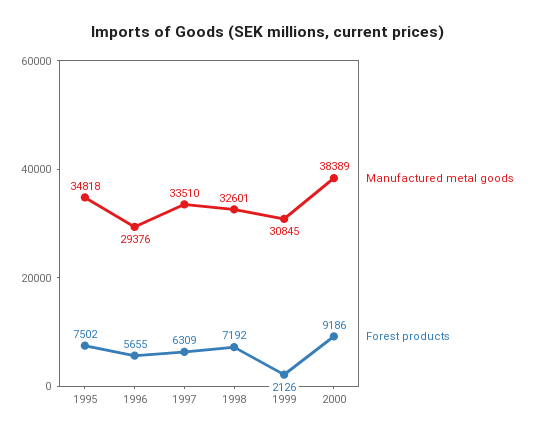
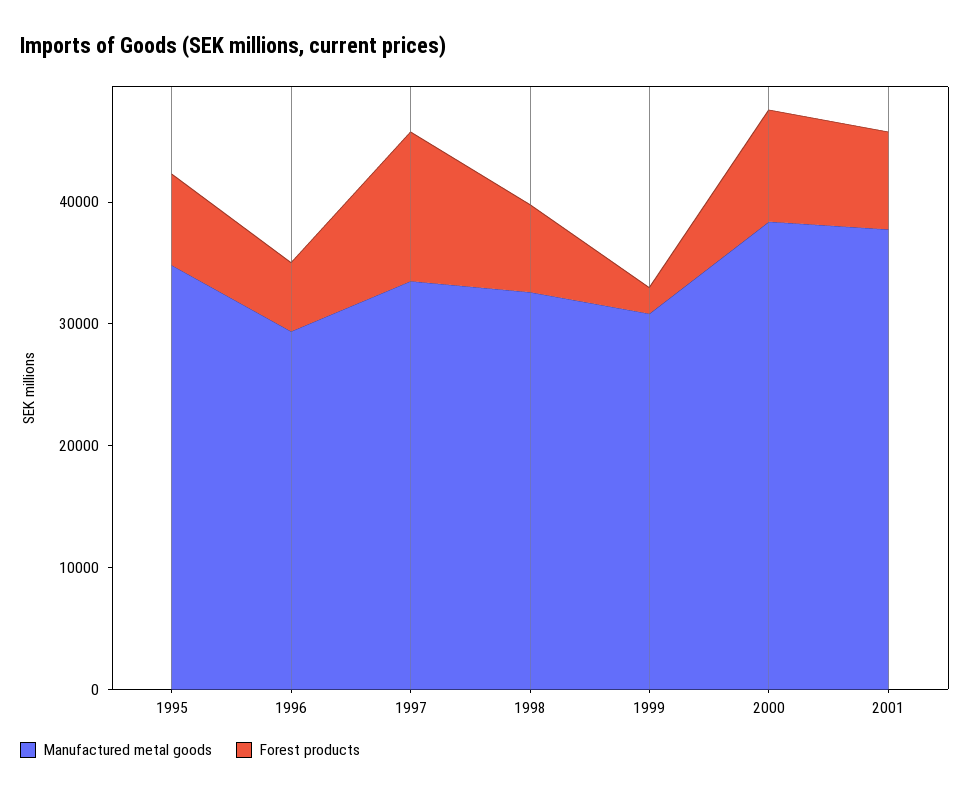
Forest products, 1997: 6309 -> 12000
Manufactured metal goods, 2001: none -> 38000
Forest products, 2001: none -> 8000

